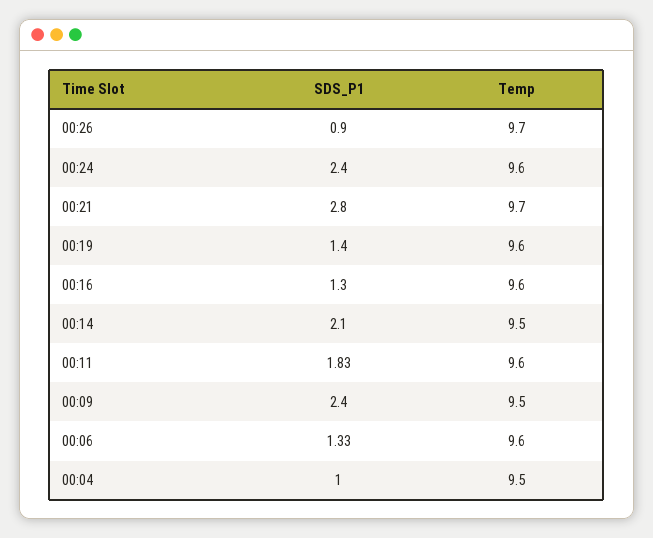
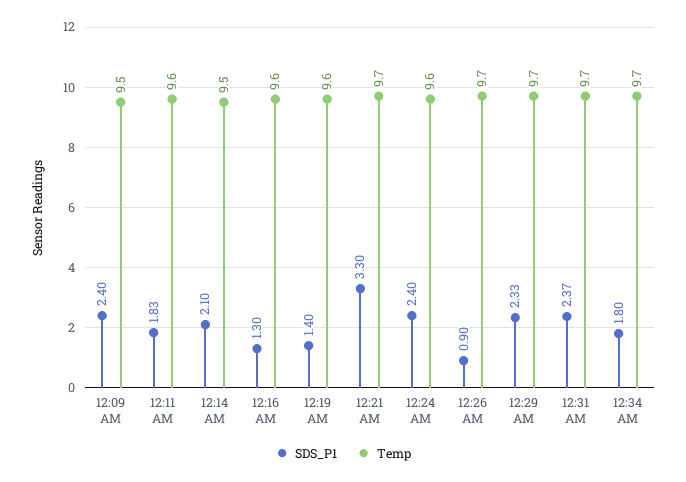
SDS_P1, 00:21: 2.8 -> 3.3
SDS_P1, 00:06: 1.33 -> none
Temp, 00:06: 9.6 -> none
SDS_P1, 00:04: 1 -> none
Temp, 00:04: 9.5 -> none
SDS_P1, 12:29 AM: none -> 2.33
Temp, 12:29 AM: none -> 9.7
SDS_P1, 12:31 AM: none -> 2.37
Temp, 12:31 AM: none -> 9.7
SDS_P1, 12:34 AM: none -> 1.8
Temp, 12:34 AM: none -> 9.7

